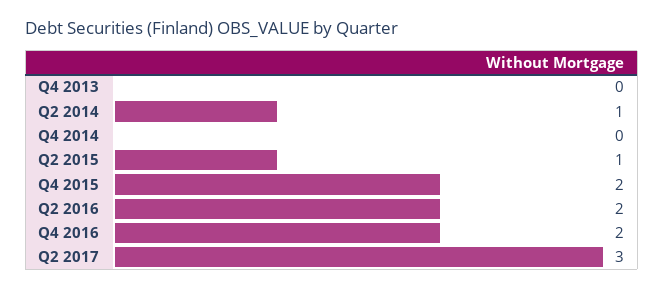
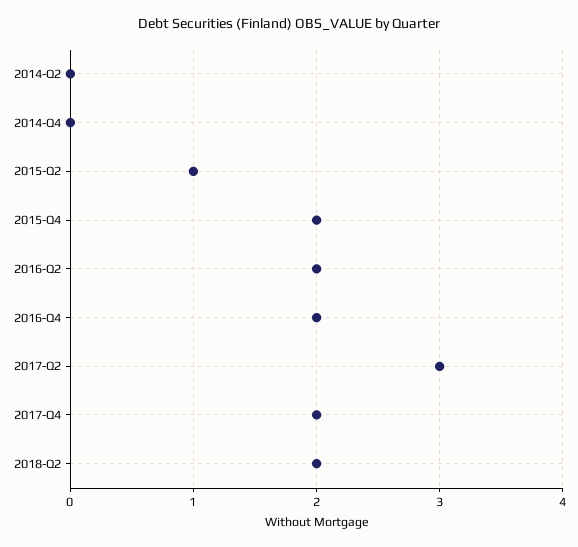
Q4 2013: 0 -> none
Q2 2014: 1 -> 0
2017-Q4: none -> 2
2018-Q2: none -> 2

